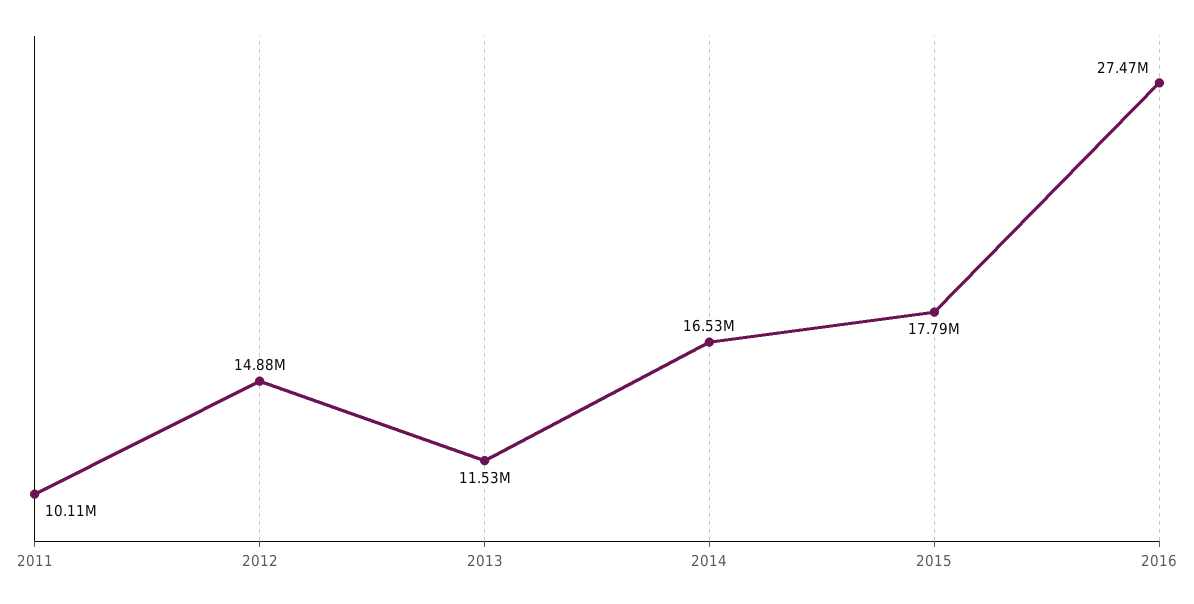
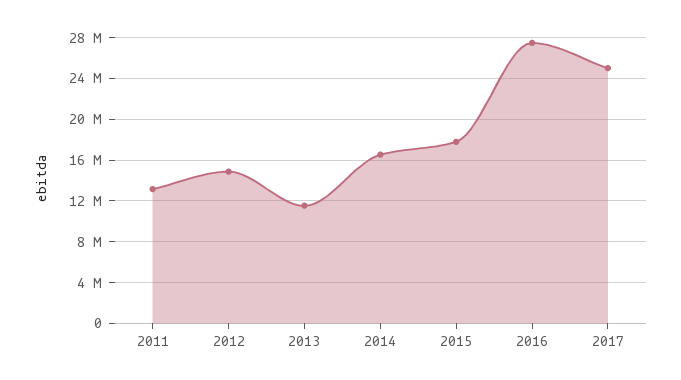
2011: 10110000 -> 13000000
2017: none -> 25000000

